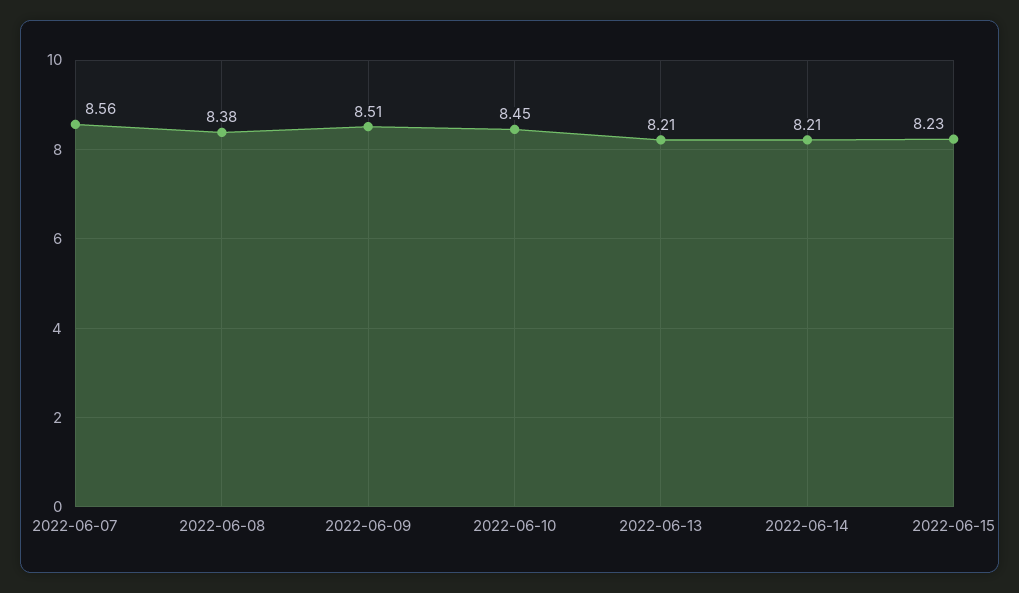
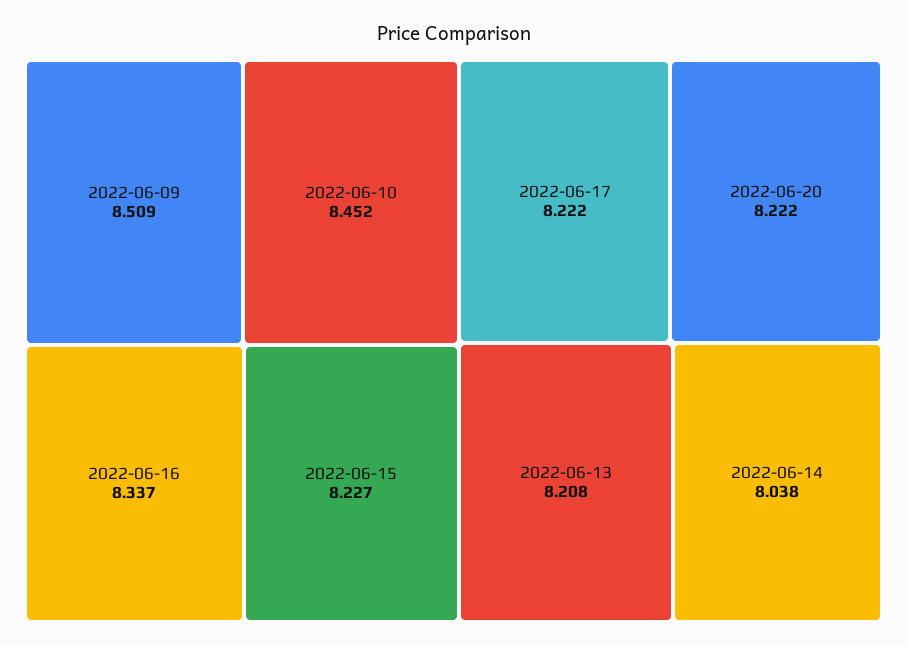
2022-06-07: 8.56 -> none
2022-06-08: 8.38 -> none
2022-06-14: 8.21 -> 8.038
2022-06-16: none -> 8.337
2022-06-17: none -> 8.222
2022-06-20: none -> 8.222

